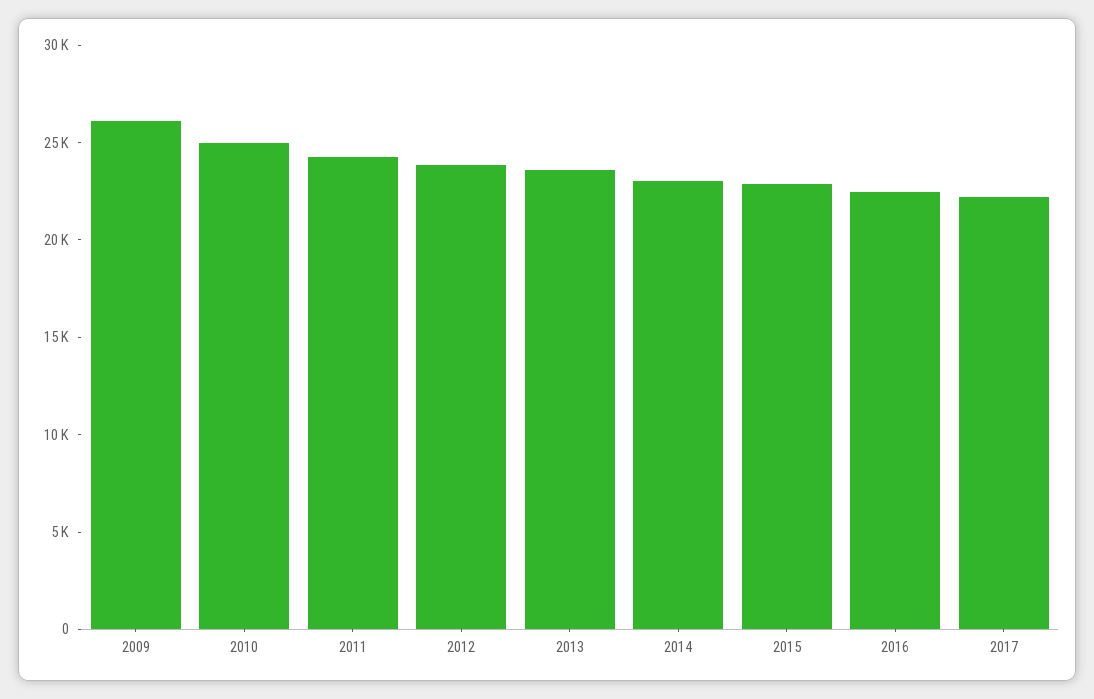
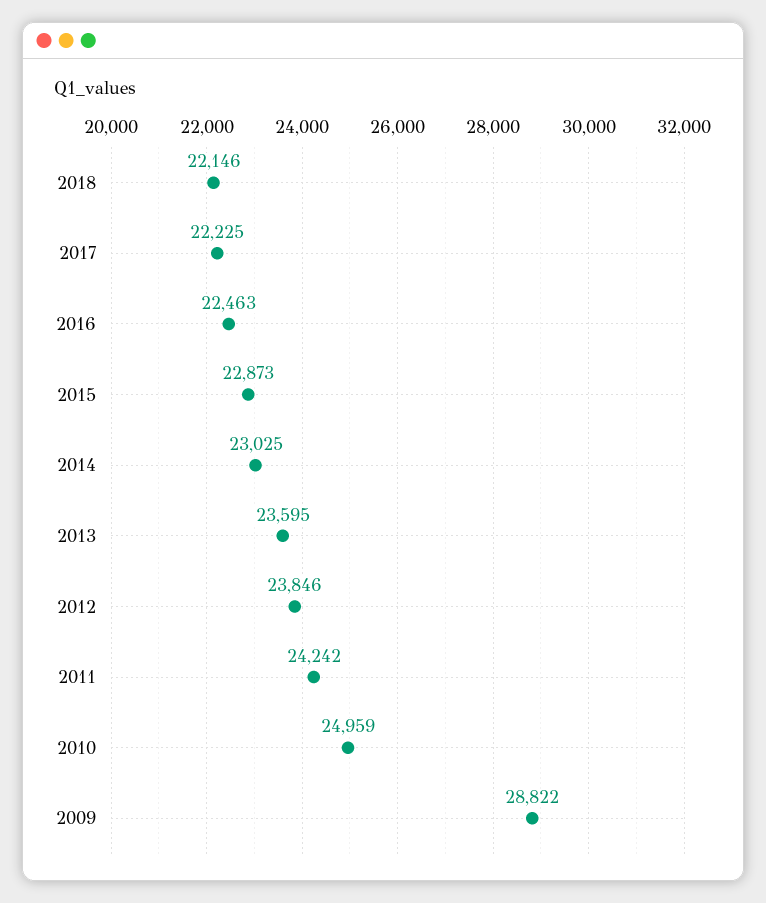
2009: 26000 -> 28822
2018: none -> 22146

